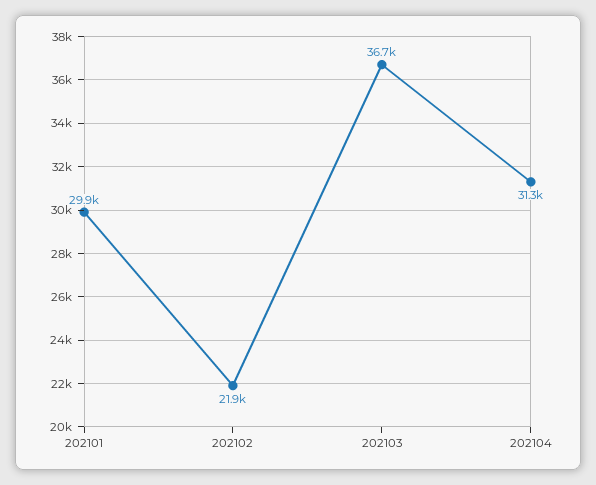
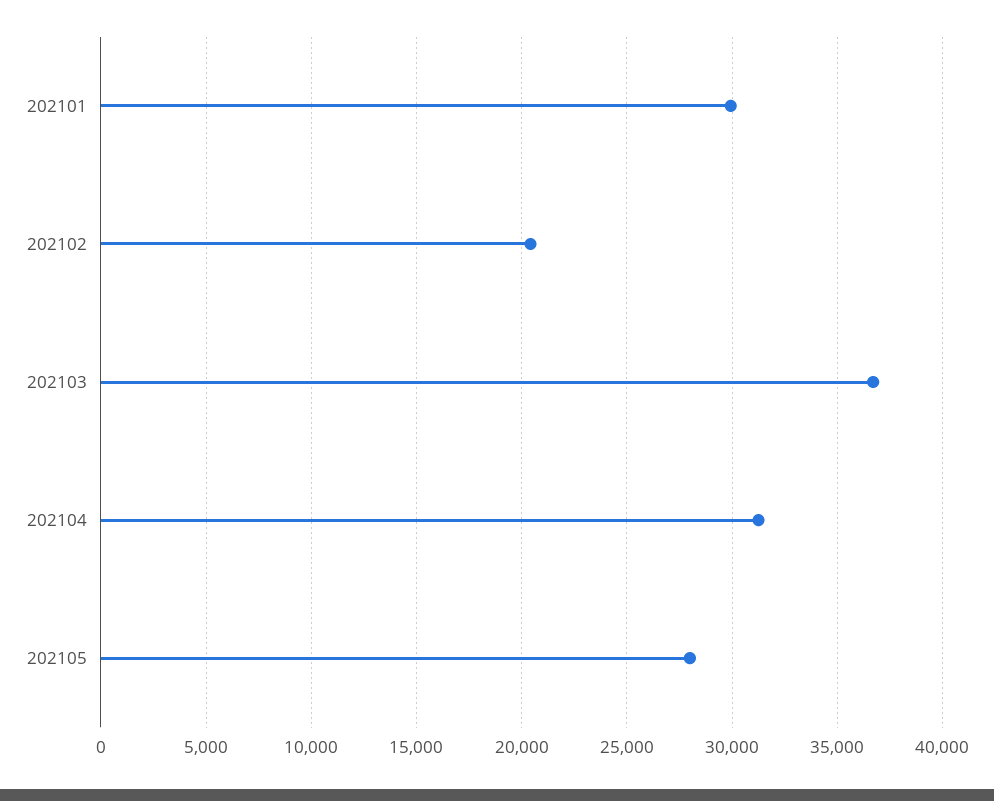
202102: 21900 -> 20500
202105: none -> 28000

